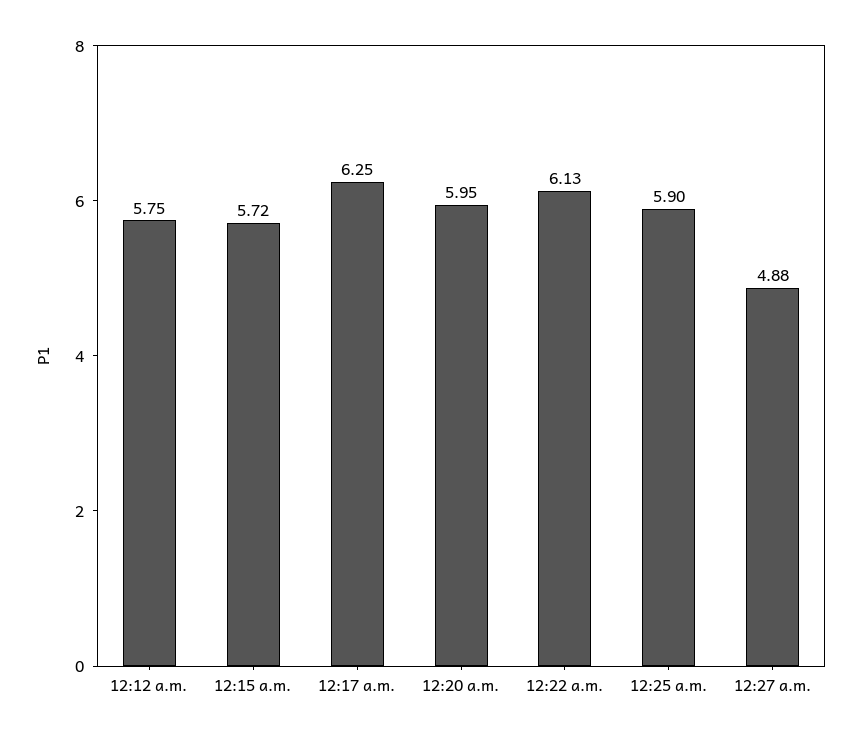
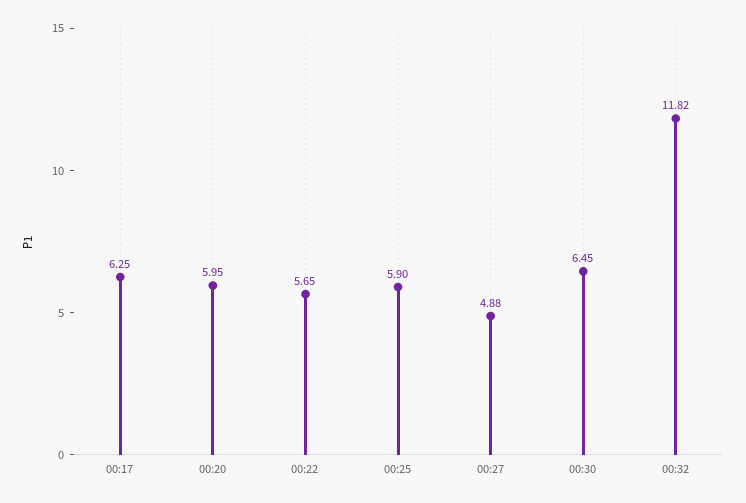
12:12 a.m.: 5.75 -> none
12:15 a.m.: 5.72 -> none
12:22 a.m.: 6.13 -> 5.65
00:30: none -> 6.45
00:32: none -> 11.82

